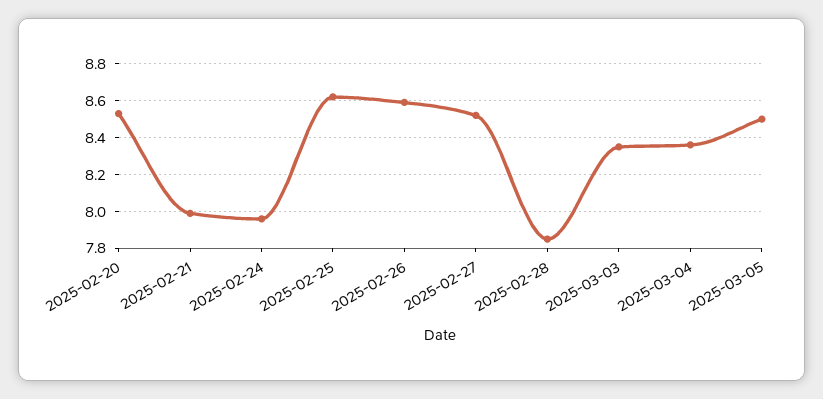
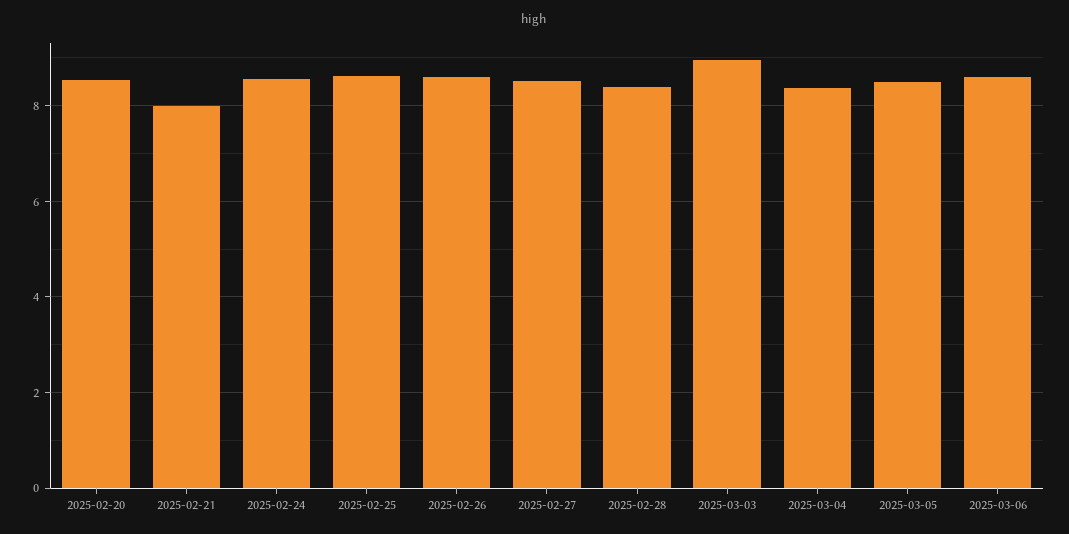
2025-02-24: 7.95 -> 8.6
2025-02-28: 7.85 -> 8.4
2025-03-03: 8.35 -> 9
2025-03-06: none -> 8.6

